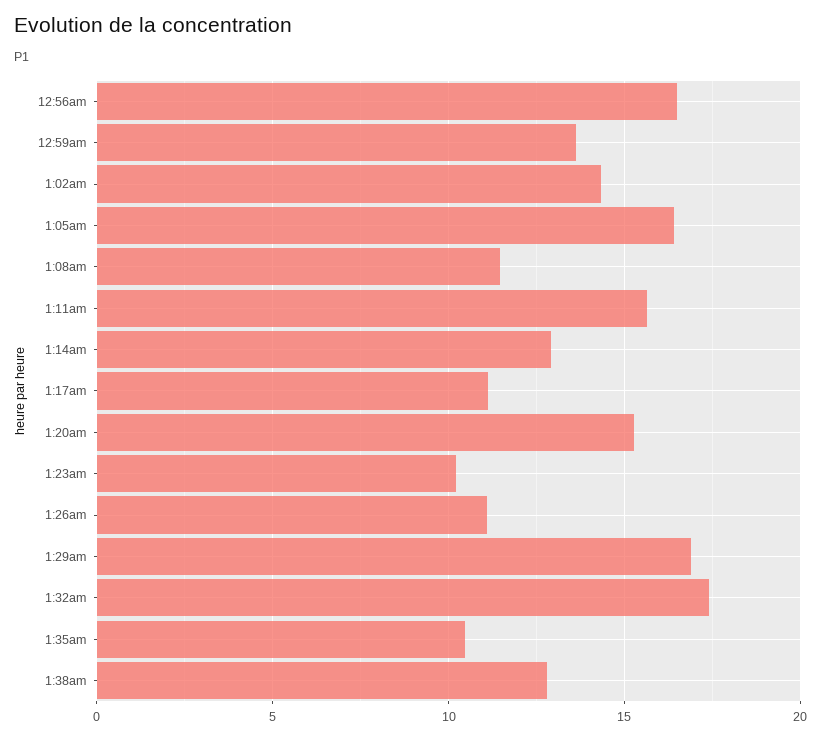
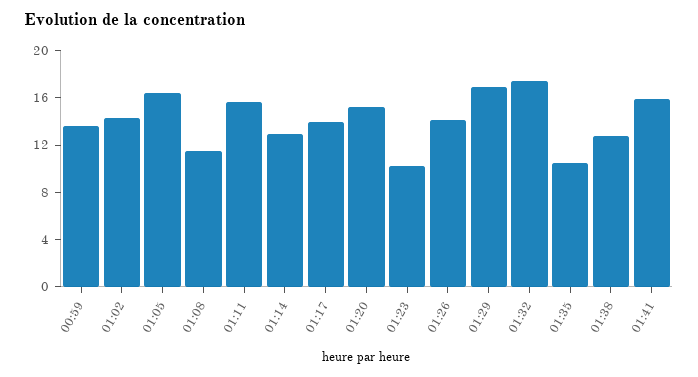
12:56am: 16.5 -> none
1:17am: 11 -> 14
1:26am: 11 -> 14
01:41: none -> 16

